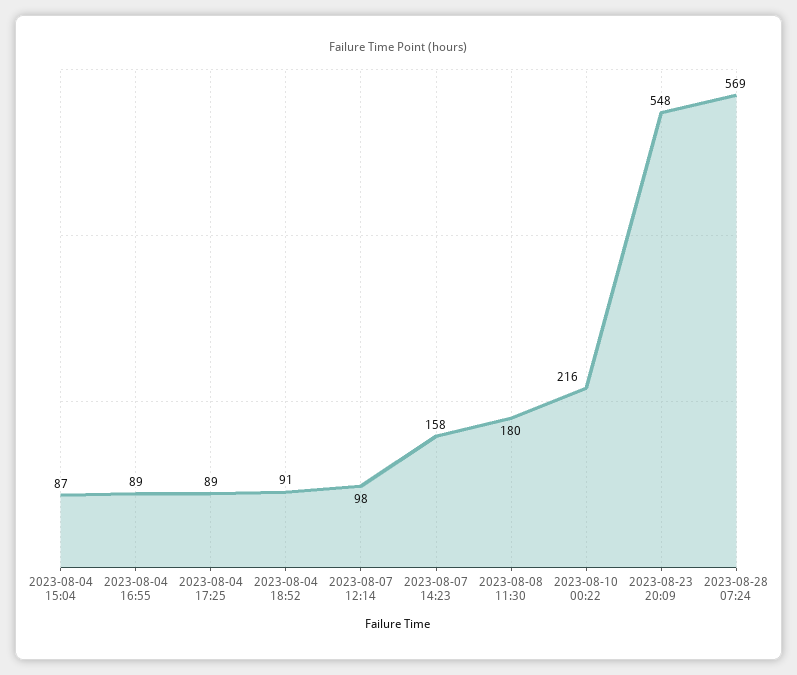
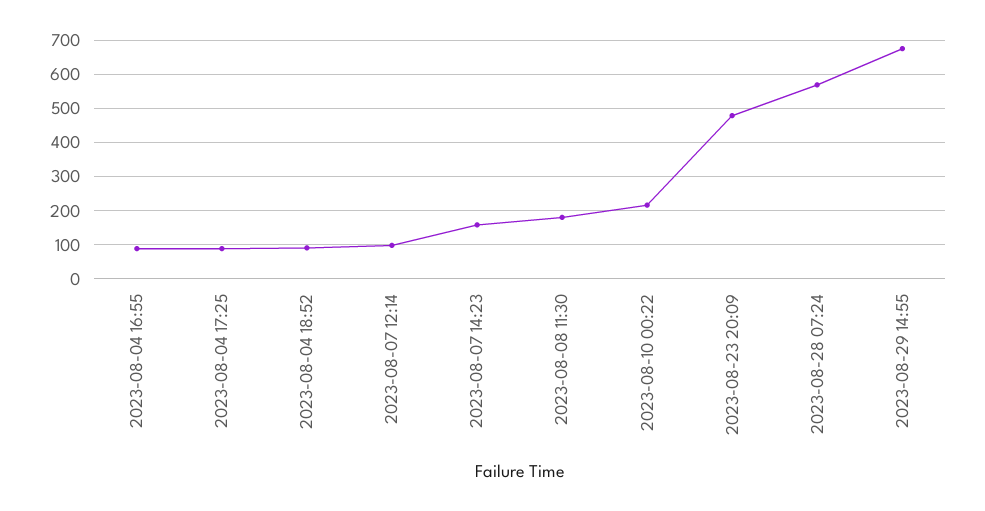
2023-08-04 15:04: 87 -> none
2023-08-23 20:09: 548 -> 480
2023-08-29 14:55: none -> 680

